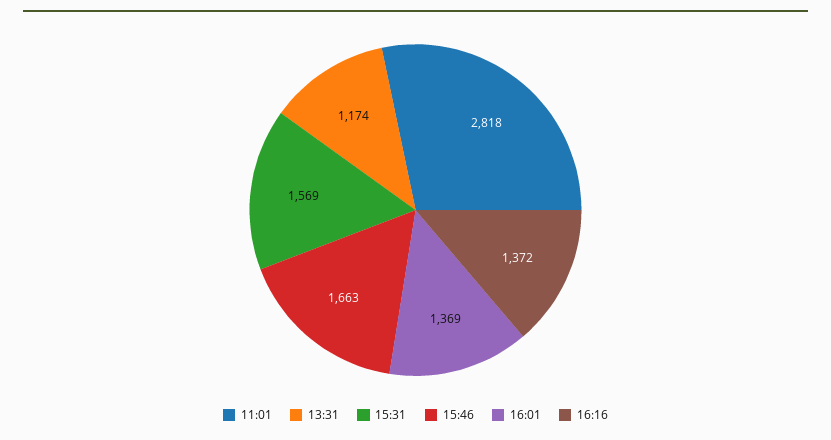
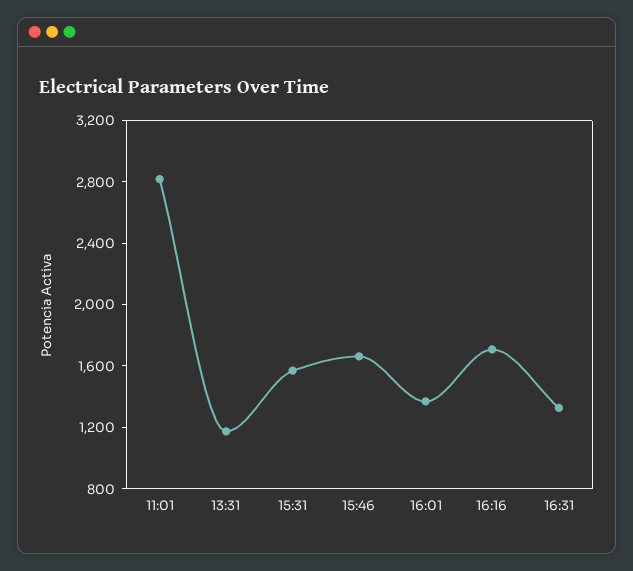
16:16: 1372 -> 1700
16:31: none -> 1300

